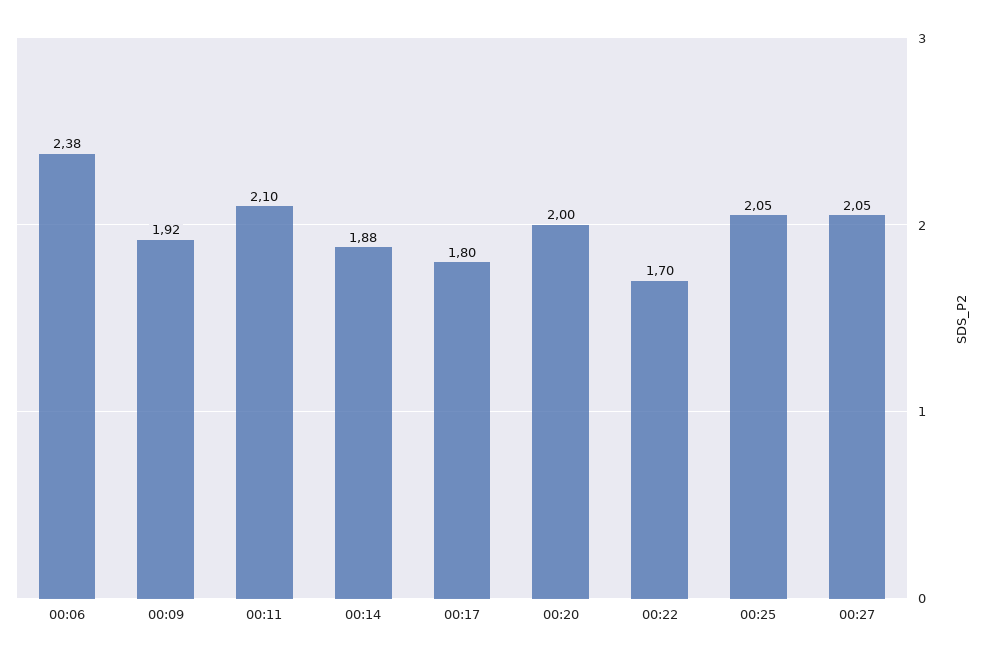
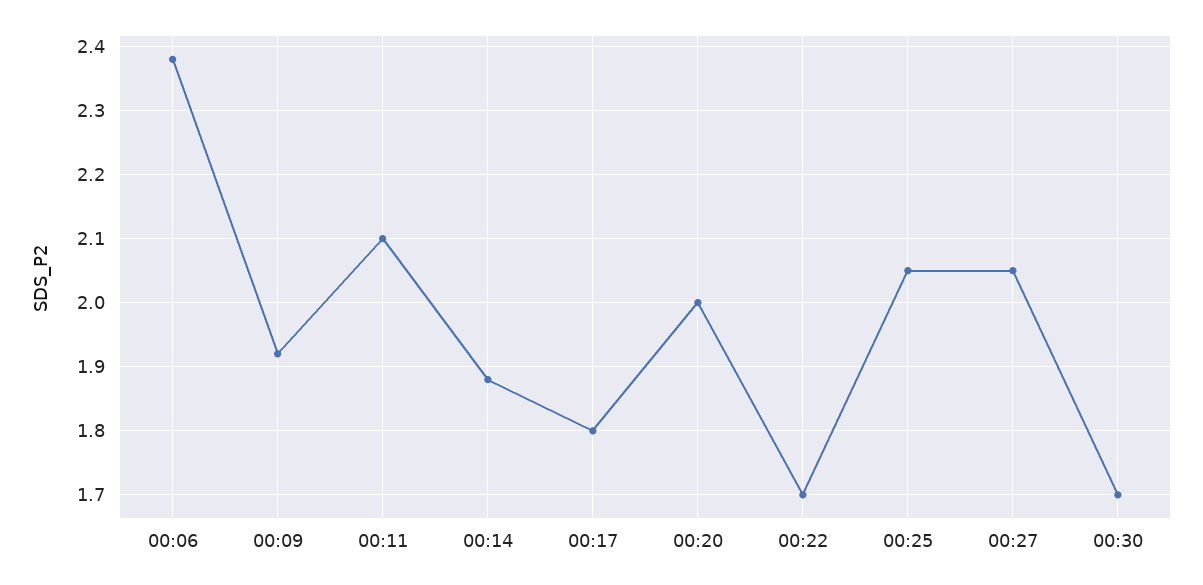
00:30: none -> 1.7

